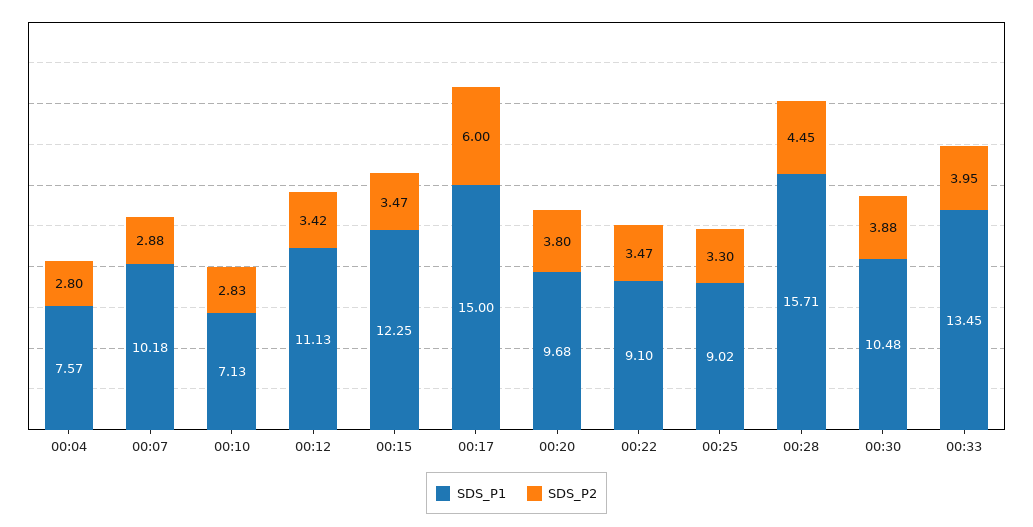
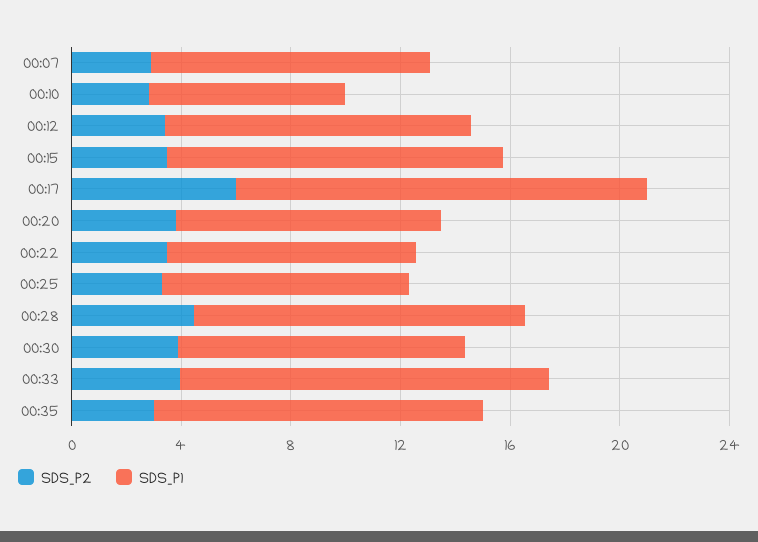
SDS_P1, 00:04: 7.57 -> none
SDS_P2, 00:04: 2.8 -> none
SDS_P1, 00:28: 15.71 -> 12
SDS_P2, 00:35: none -> 3
SDS_P1, 00:35: none -> 12

